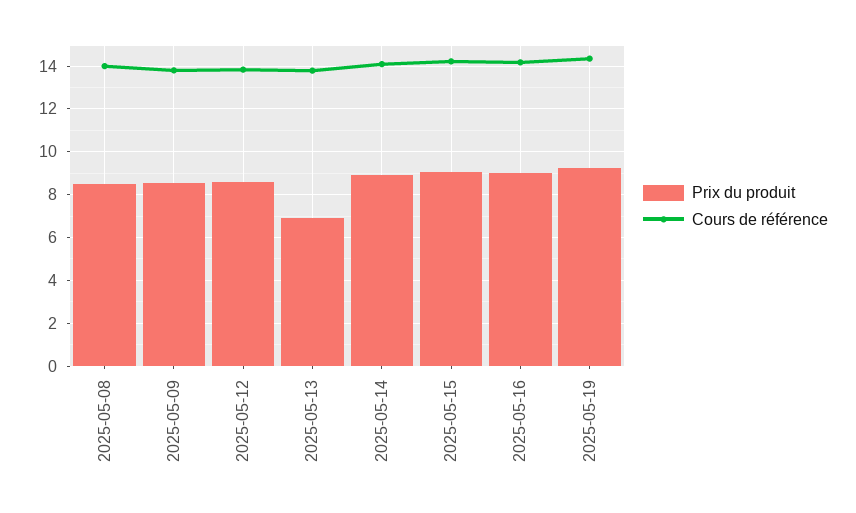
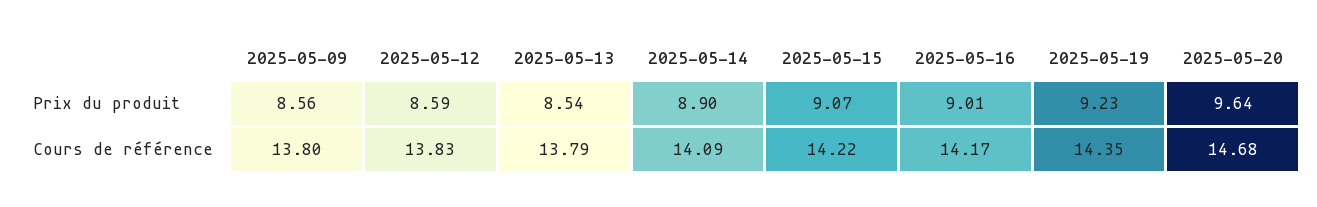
Prix du produit, 2025-05-08: 8.5 -> none
Cours de référence, 2025-05-08: 14 -> none
Prix du produit, 2025-05-13: 7 -> 8.54
Prix du produit, 2025-05-20: none -> 9.64
Cours de référence, 2025-05-20: none -> 14.68

